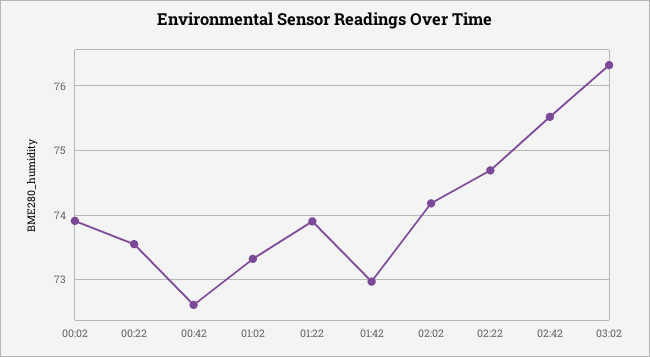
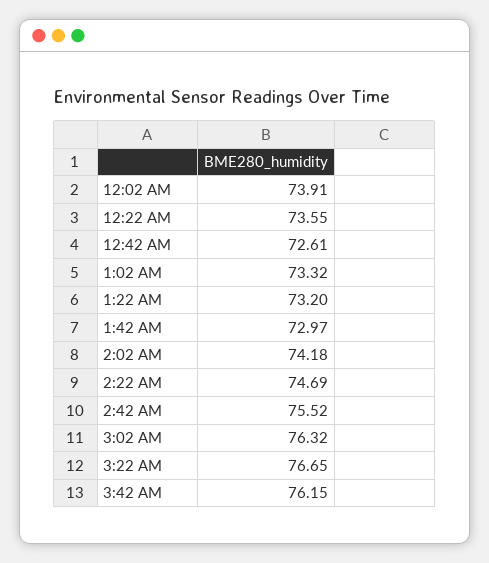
01:22: 73.9 -> 73.2
3:22 AM: none -> 76.65
3:42 AM: none -> 76.15

